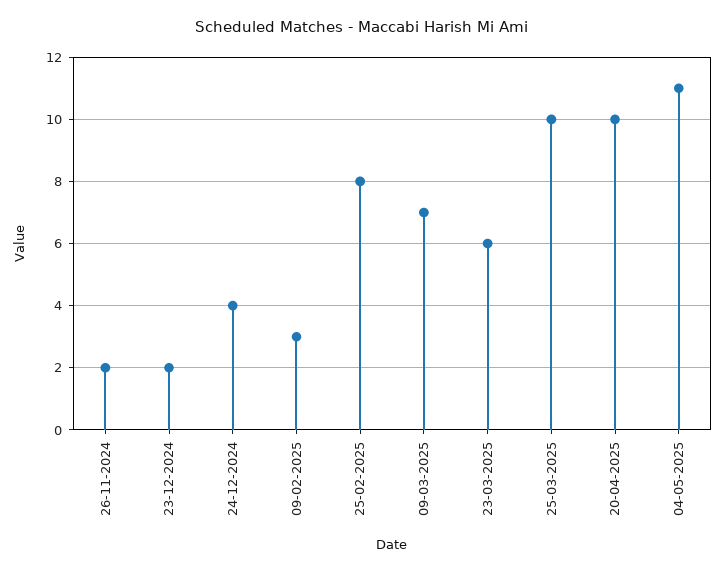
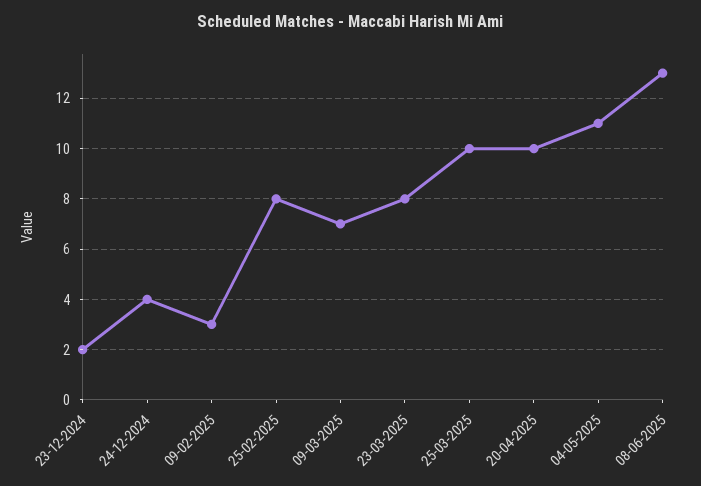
26-11-2024: 2 -> none
23-03-2025: 6 -> 8
08-06-2025: none -> 13

